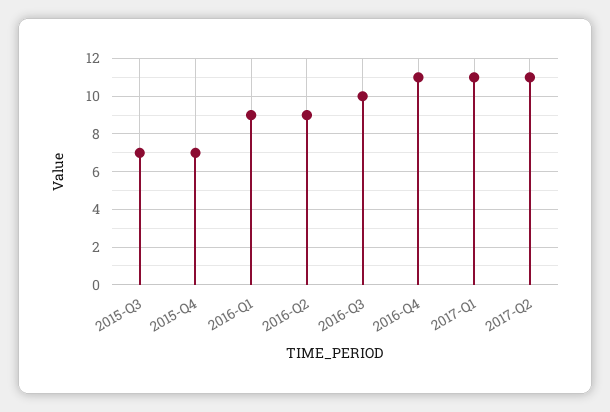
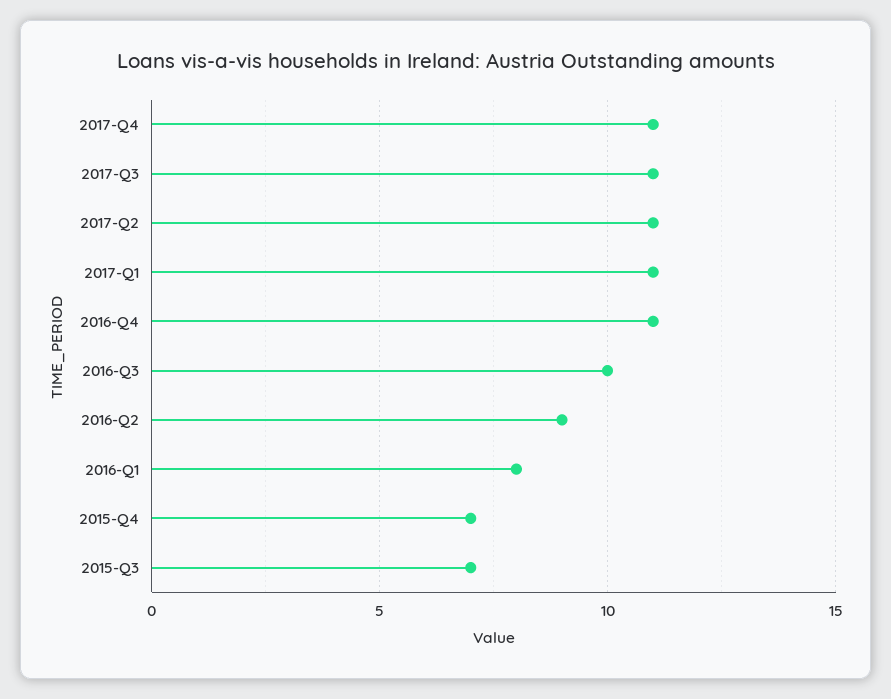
2016-Q1: 9 -> 8
2017-Q4: none -> 11
2017-Q3: none -> 11

